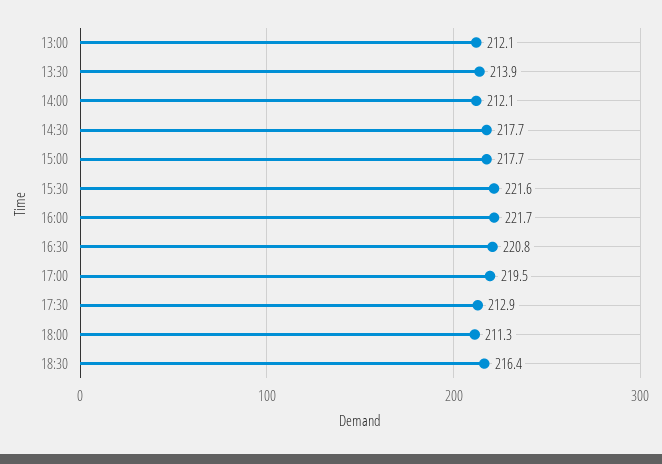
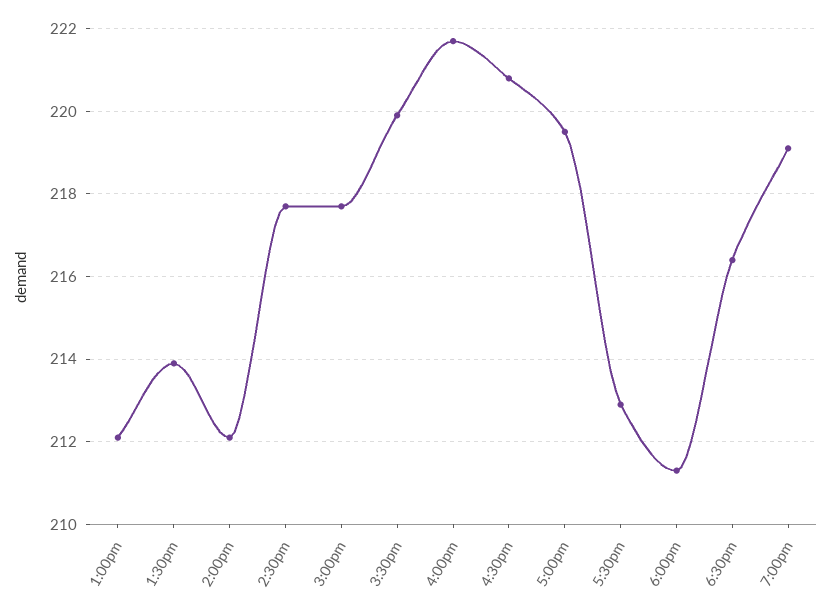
15:30: 221.6 -> 220
7:00pm: none -> 219

